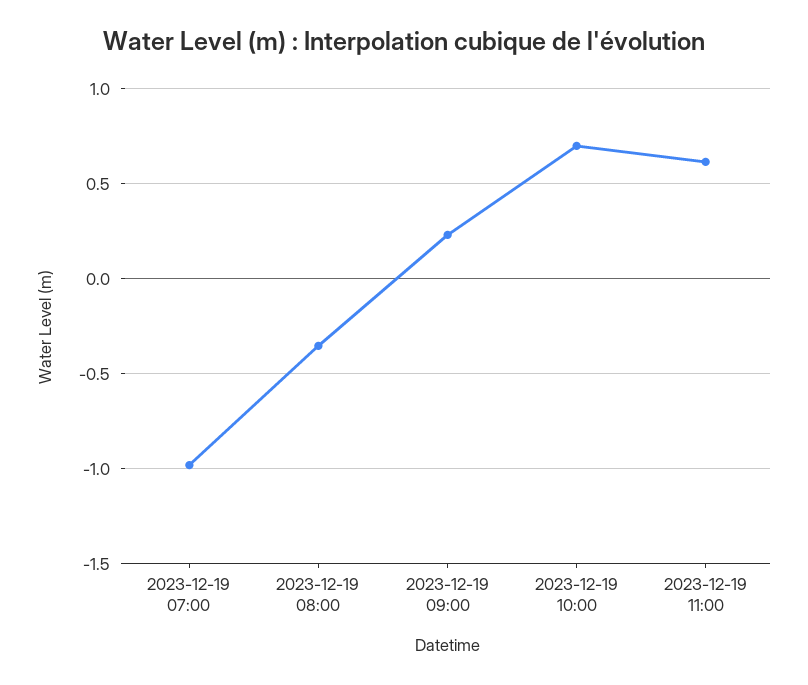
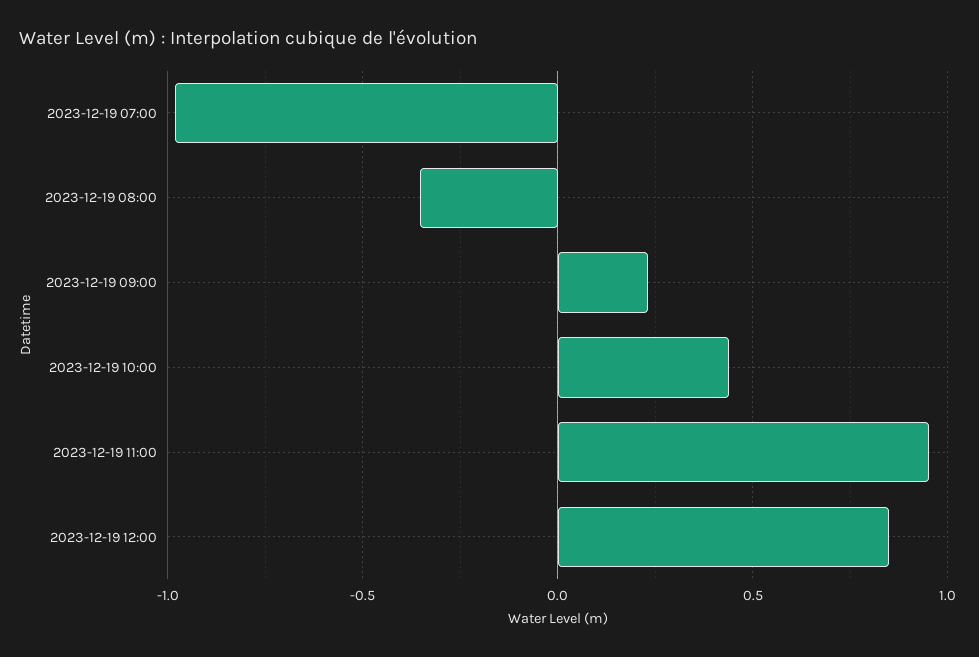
2023-12-19 10:00: 0.7 -> 0.45
2023-12-19 11:00: 0.6 -> 0.95
2023-12-19 12:00: none -> 0.85

